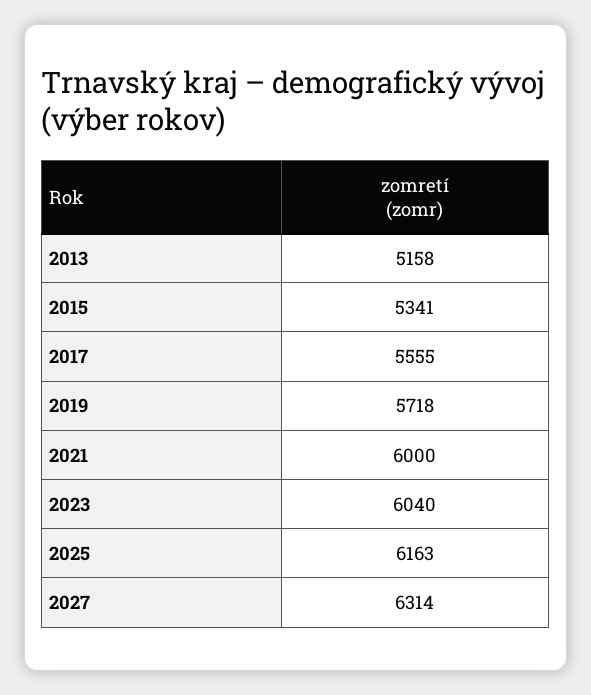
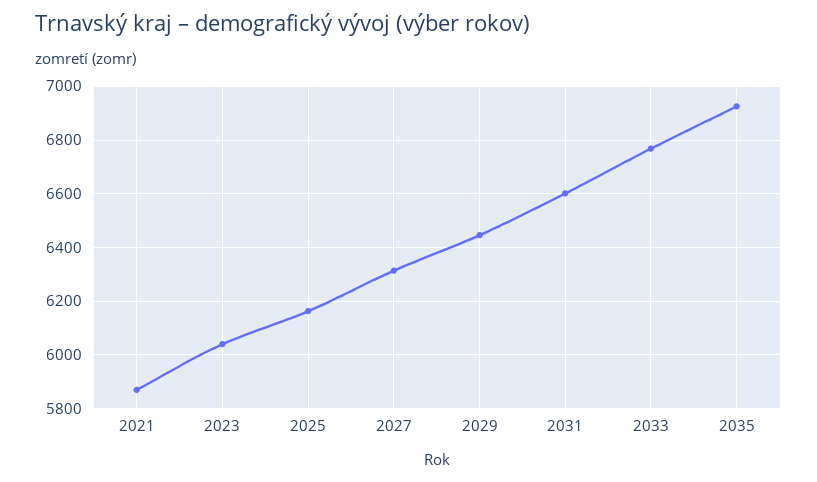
2013: 5158 -> none
2015: 5341 -> none
2017: 5555 -> none
2019: 5718 -> none
2021: 6000 -> 5875
2029: none -> 6450
2031: none -> 6600
2033: none -> 6775
2035: none -> 6925

